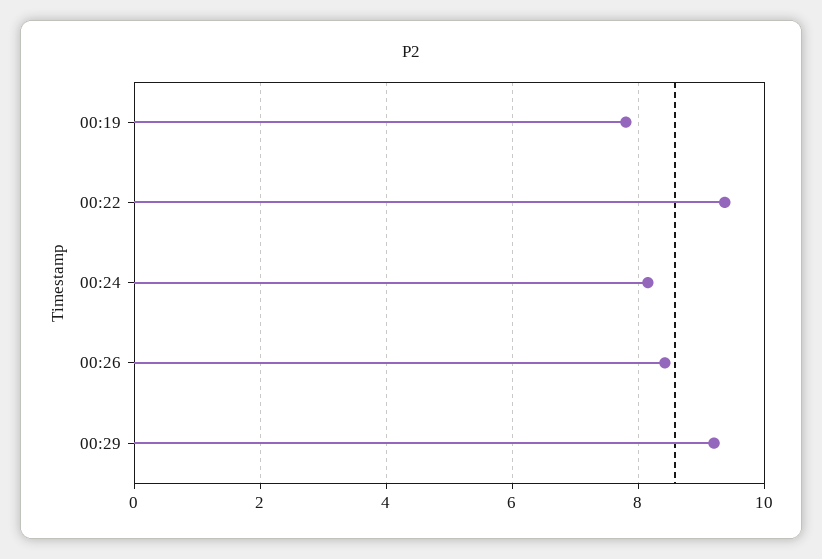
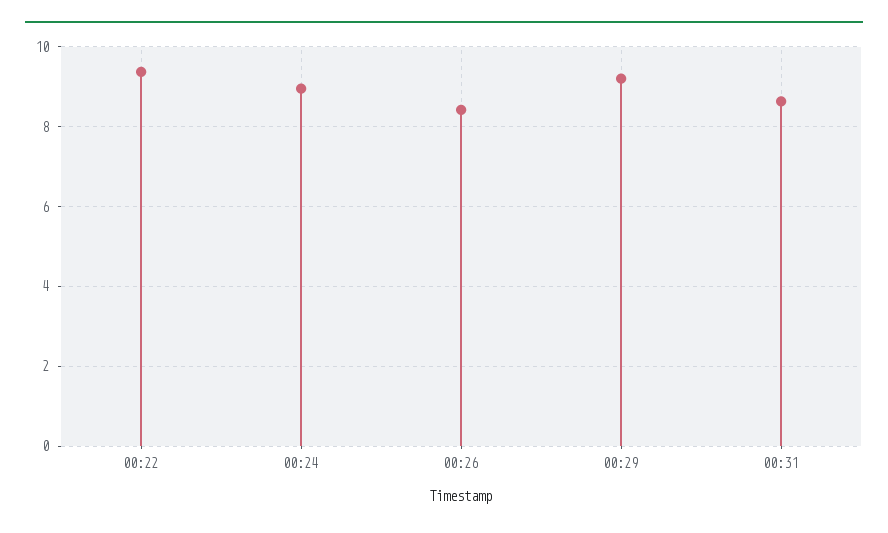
00:19: 7.8 -> none
00:24: 8.2 -> 9
00:31: none -> 8.6

